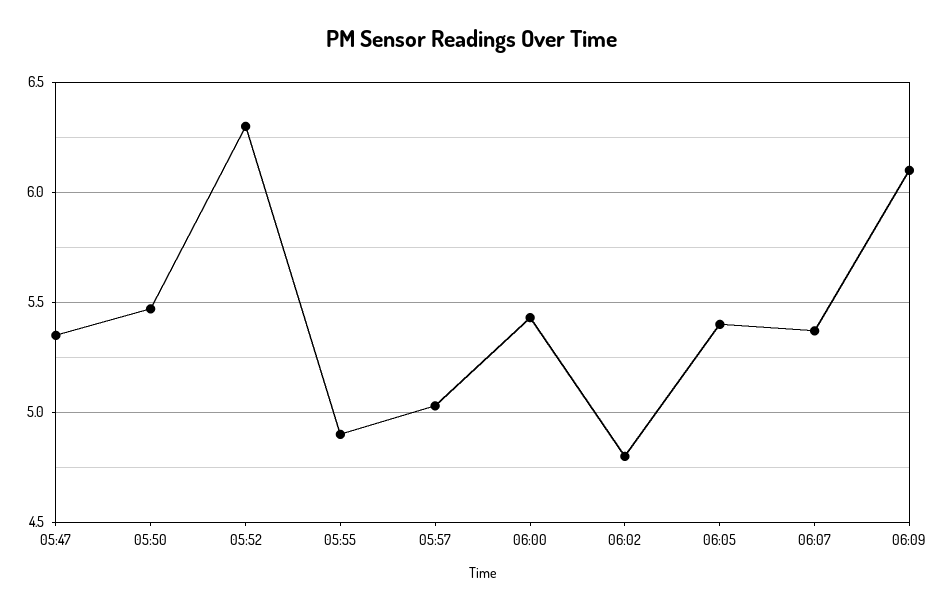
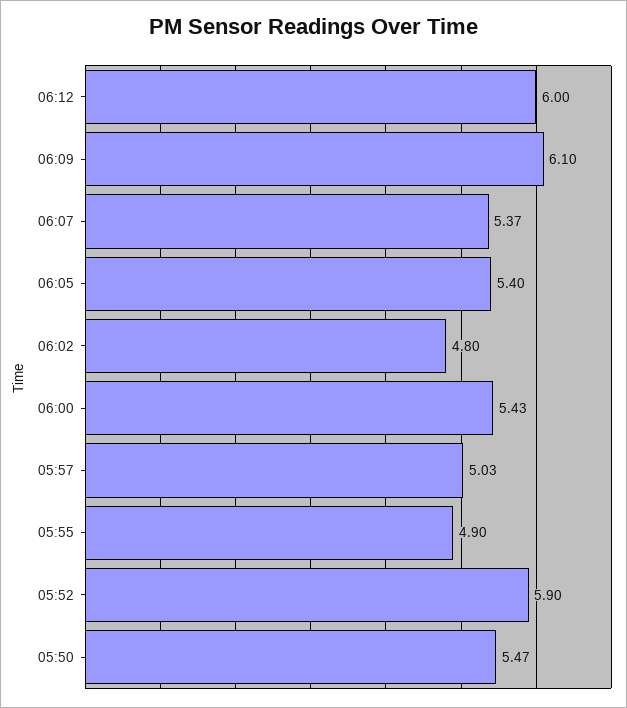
05:47: 5.35 -> none
05:52: 6.3 -> 5.9
06:12: none -> 6

